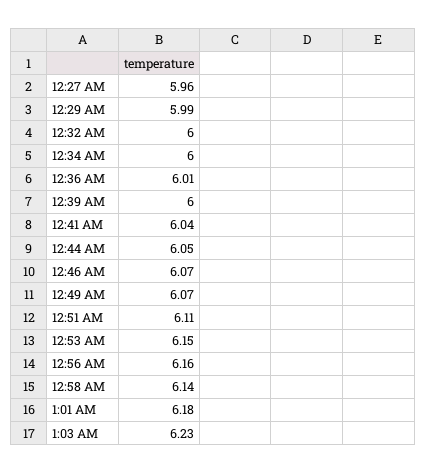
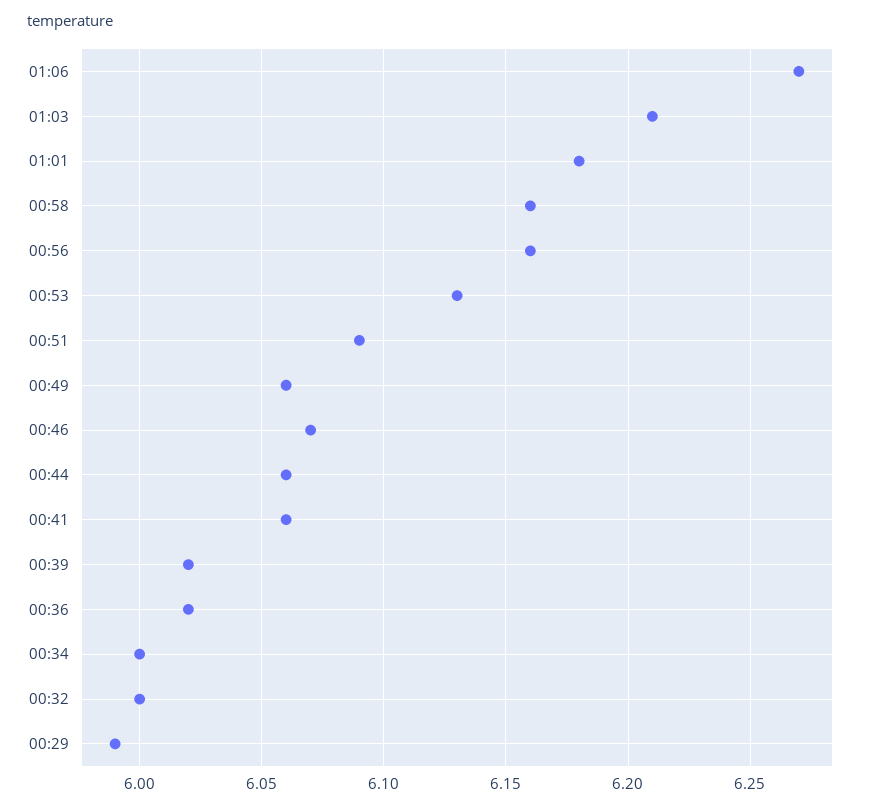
12:27 AM: 5.96 -> none
12:36 AM: 6.01 -> 6.02
12:39 AM: 6 -> 6.02
12:41 AM: 6.04 -> 6.06
12:44 AM: 6.05 -> 6.06
12:49 AM: 6.07 -> 6.06
12:51 AM: 6.11 -> 6.09
12:53 AM: 6.15 -> 6.13
12:58 AM: 6.14 -> 6.16
1:03 AM: 6.23 -> 6.21
01:06: none -> 6.27

